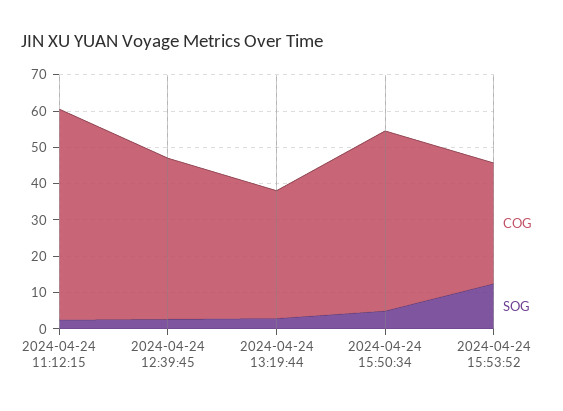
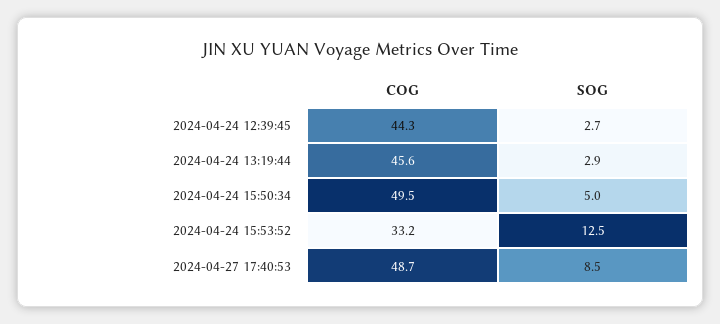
COG, 2024-04-24 11:12:15: 57.5 -> none
SOG, 2024-04-24 11:12:15: 2.5 -> none
COG, 2024-04-24 13:19:44: 35 -> 45.6
COG, 2024-04-27 17:40:53: none -> 48.7
SOG, 2024-04-27 17:40:53: none -> 8.5

